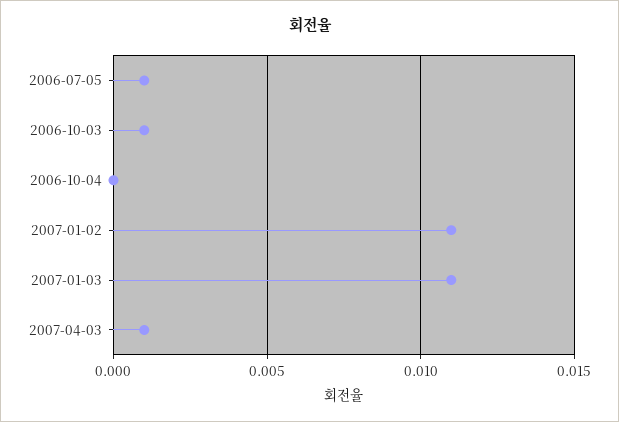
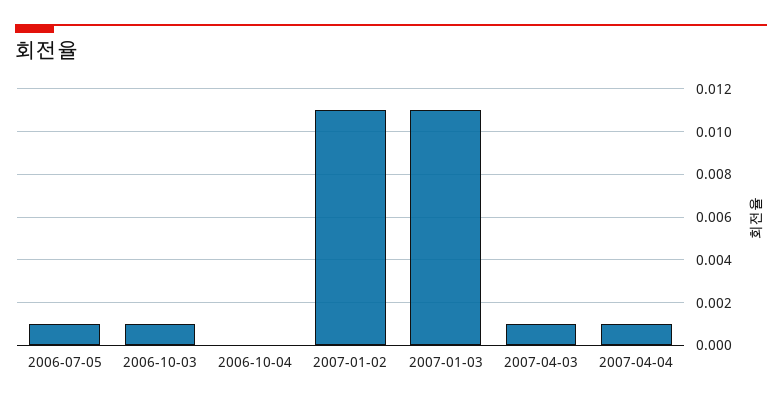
2007-04-04: none -> 0.001

